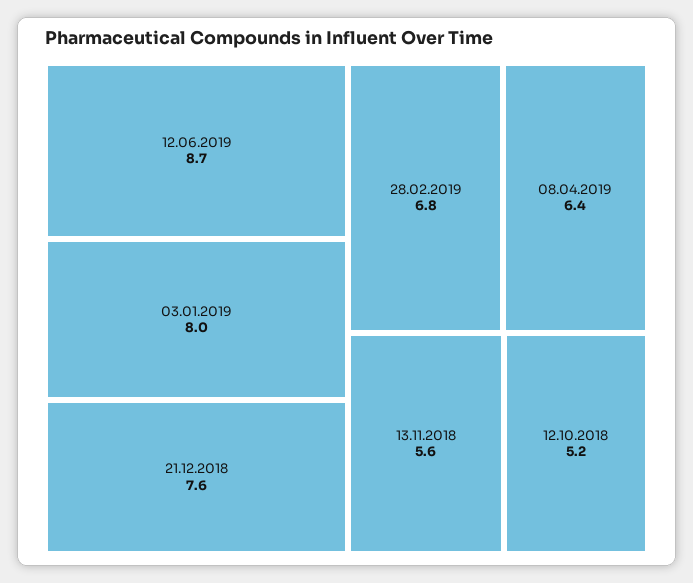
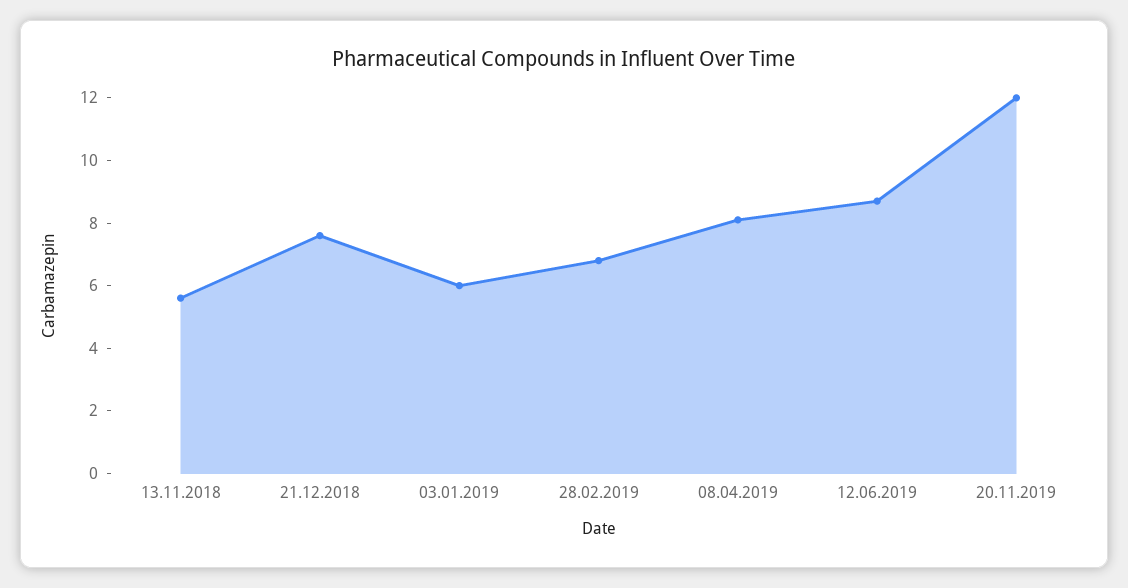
03.01.2019: 8 -> 6
08.04.2019: 6.4 -> 8
12.10.2018: 5.2 -> none
20.11.2019: none -> 12

